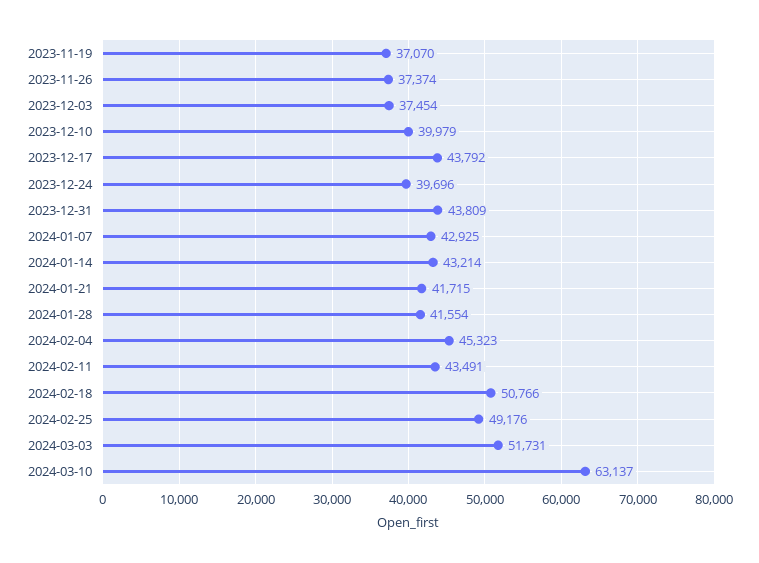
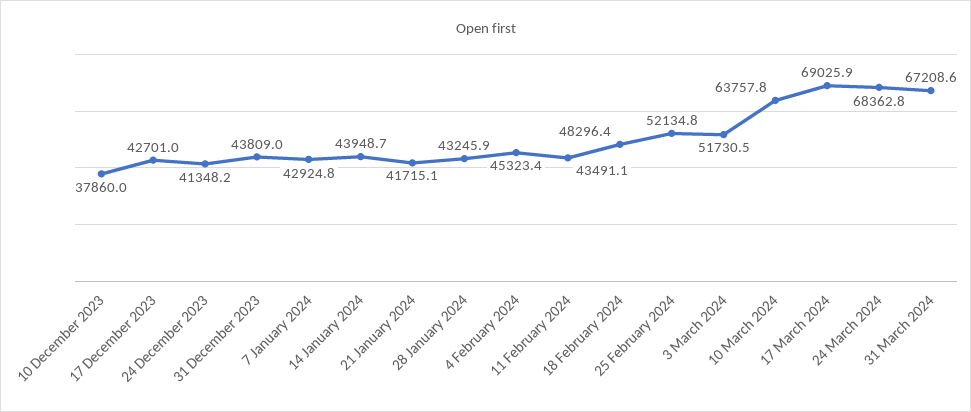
2023-11-19: 37070 -> none
2023-11-26: 37374 -> none
2023-12-03: 37454 -> none
2023-12-10: 39979 -> 37860
2023-12-17: 43792 -> 42701
2023-12-24: 39696 -> 41348.2
2024-01-14: 43214 -> 43948.7
2024-01-28: 41554 -> 43245.9
2024-02-18: 50766 -> 48296.4
2024-02-25: 49176 -> 52134.8
2024-03-10: 63137 -> 63757.8
17 March 2024: none -> 69025.9
24 March 2024: none -> 68362.8
31 March 2024: none -> 67208.6

